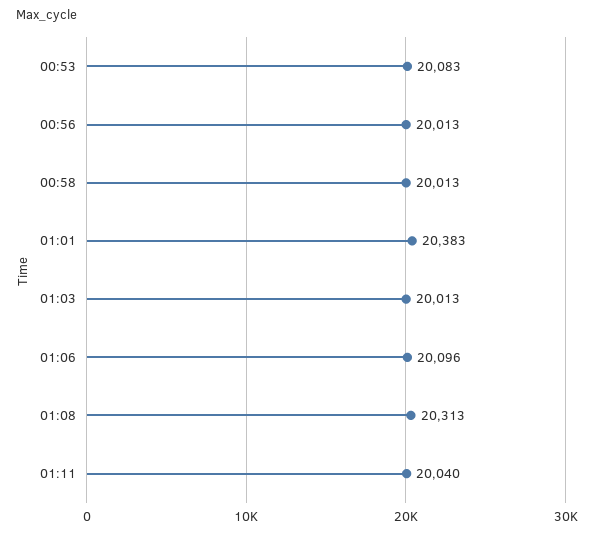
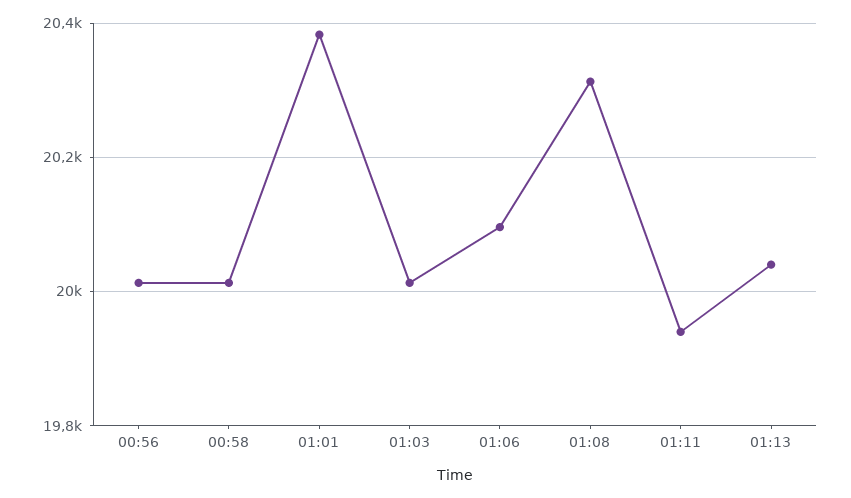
00:53: 20083 -> none
01:11: 20040 -> 19940
01:13: none -> 20040

